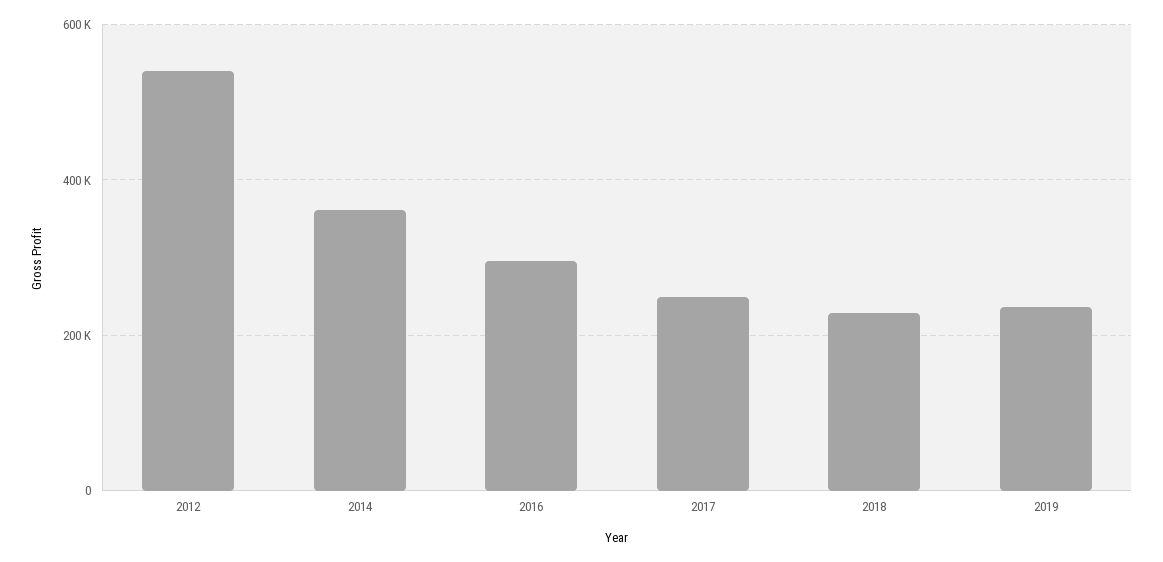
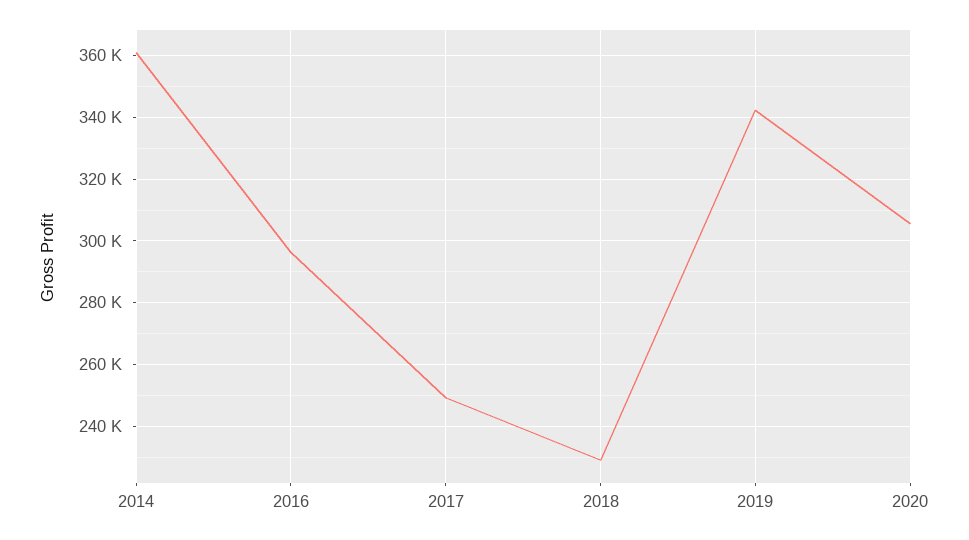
2012: 540000 -> none
2019: 240000 -> 342000
2020: none -> 306000

